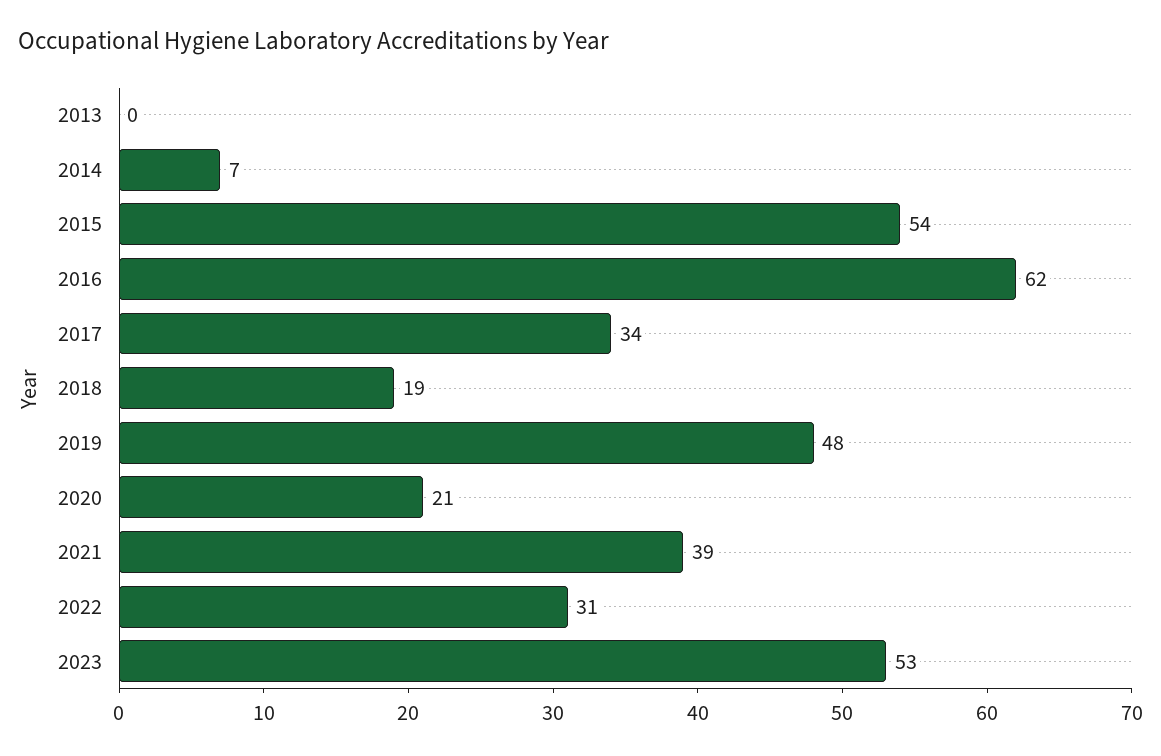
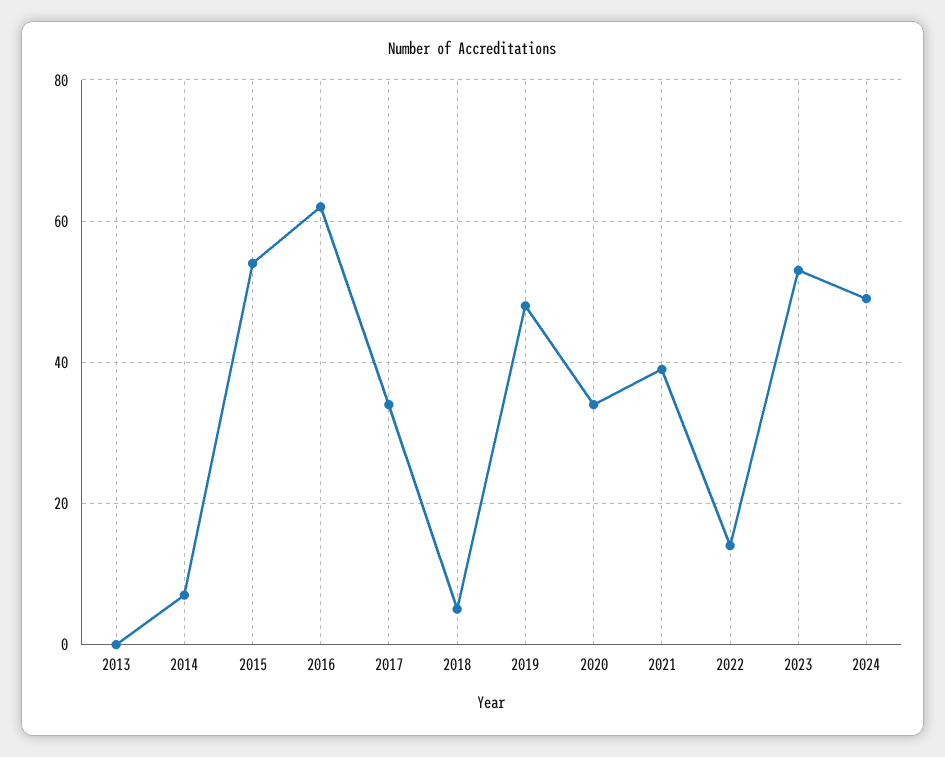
2018: 19 -> 5
2020: 21 -> 35
2022: 31 -> 15
2024: none -> 50

